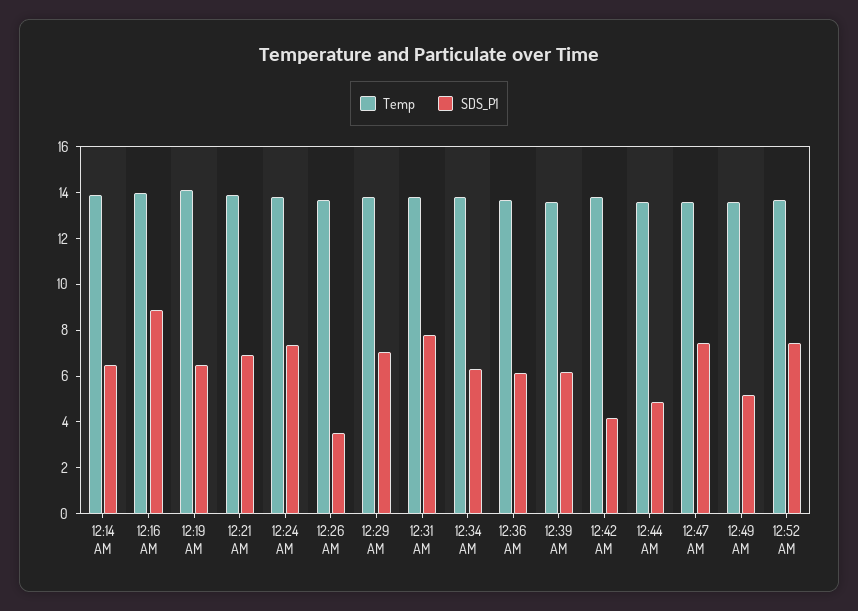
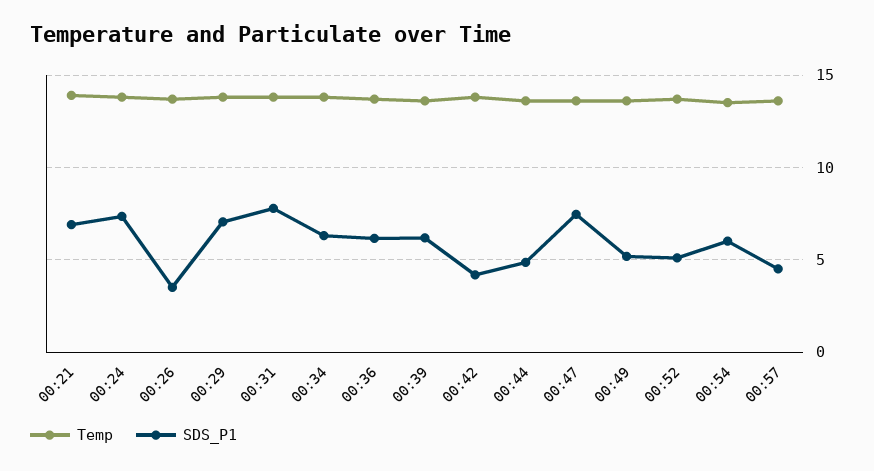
Temp, 12:14 AM: 14 -> none
SDS_P1, 12:14 AM: 6.5 -> none
Temp, 12:16 AM: 14 -> none
SDS_P1, 12:16 AM: 9 -> none
Temp, 12:19 AM: 14 -> none
SDS_P1, 12:19 AM: 6.5 -> none
SDS_P1, 12:52 AM: 7.5 -> 5
Temp, 00:54: none -> 13.5
SDS_P1, 00:54: none -> 6
Temp, 00:57: none -> 13.5
SDS_P1, 00:57: none -> 4.5

